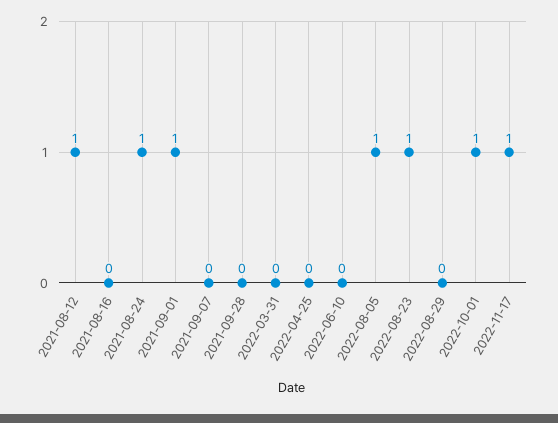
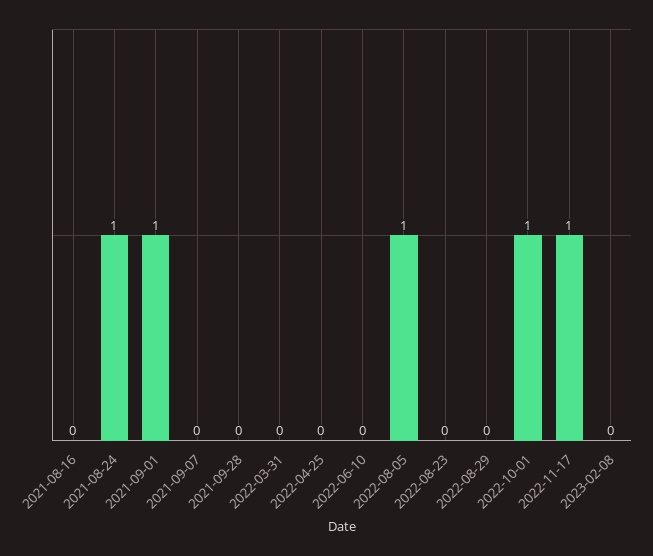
2021-08-12: 1 -> none
2022-08-23: 1 -> 0
2023-02-08: none -> 0

